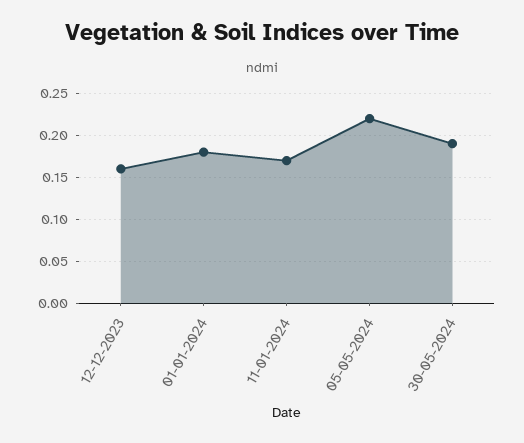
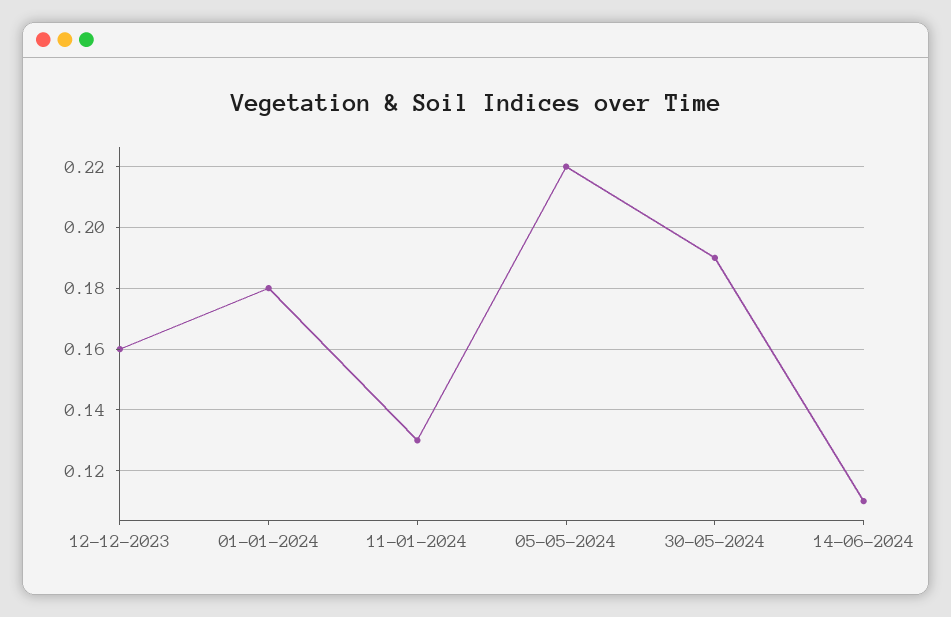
11-01-2024: 0.17 -> 0.13
14-06-2024: none -> 0.11

